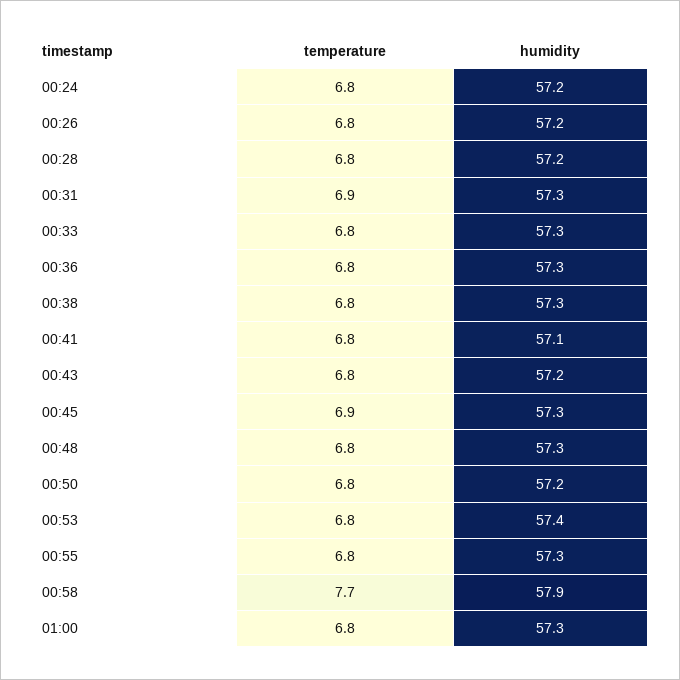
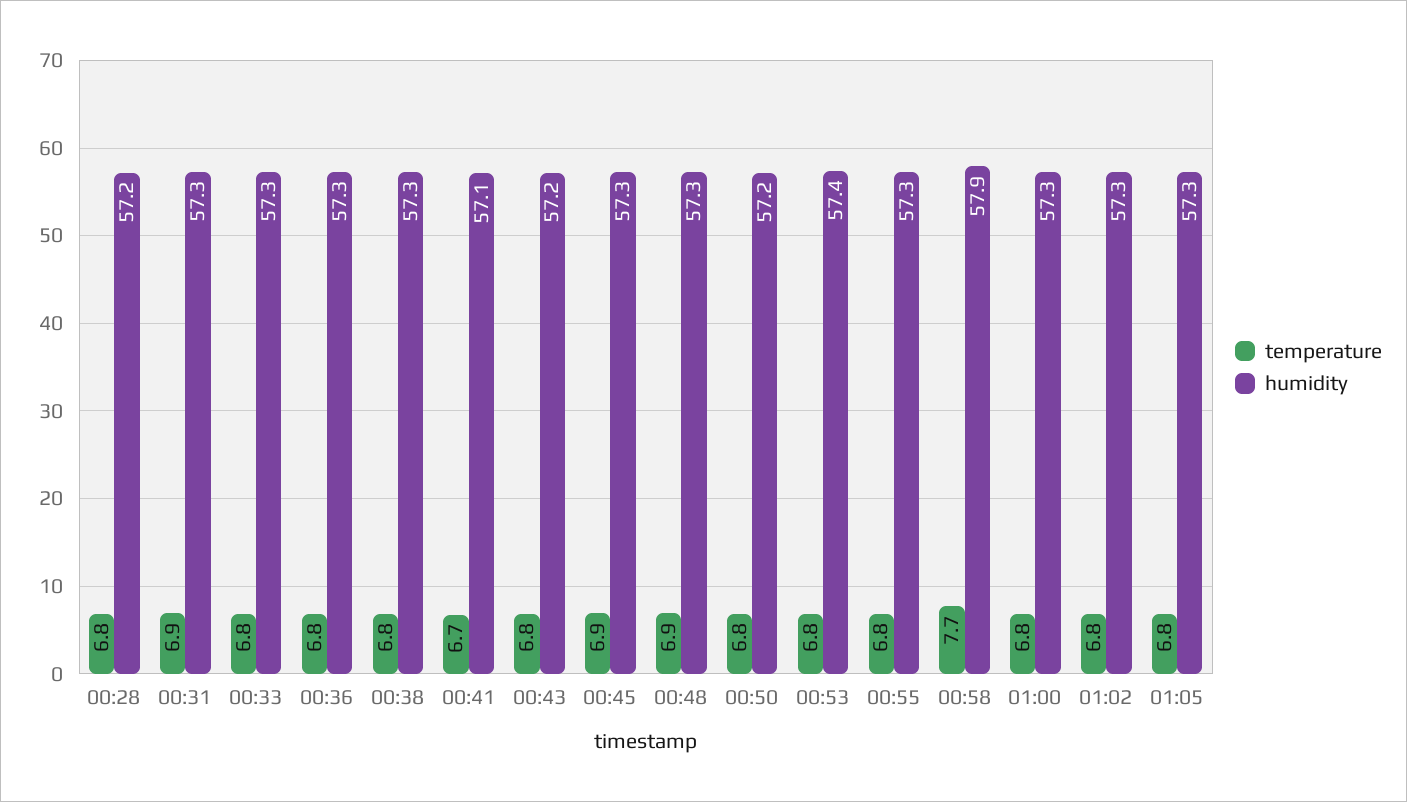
temperature, 00:24: 6.8 -> none
humidity, 00:24: 57.2 -> none
temperature, 00:26: 6.8 -> none
humidity, 00:26: 57.2 -> none
temperature, 00:41: 6.8 -> 6.7
temperature, 00:48: 6.8 -> 6.9
temperature, 01:02: none -> 6.8
humidity, 01:02: none -> 57.3
temperature, 01:05: none -> 6.8
humidity, 01:05: none -> 57.3

